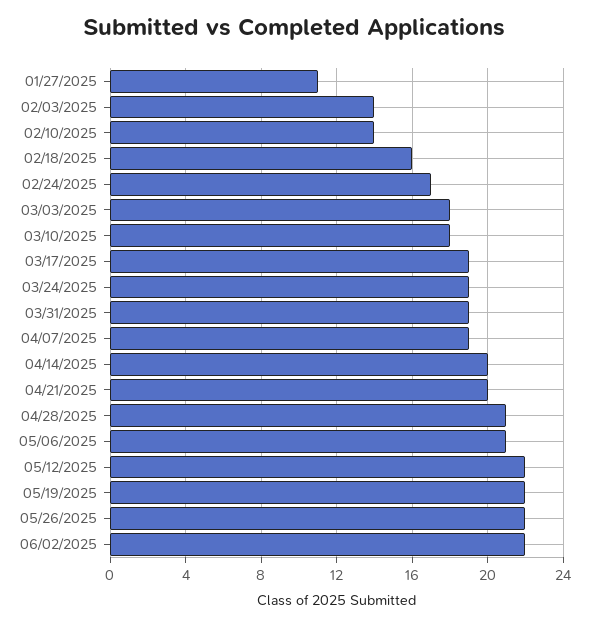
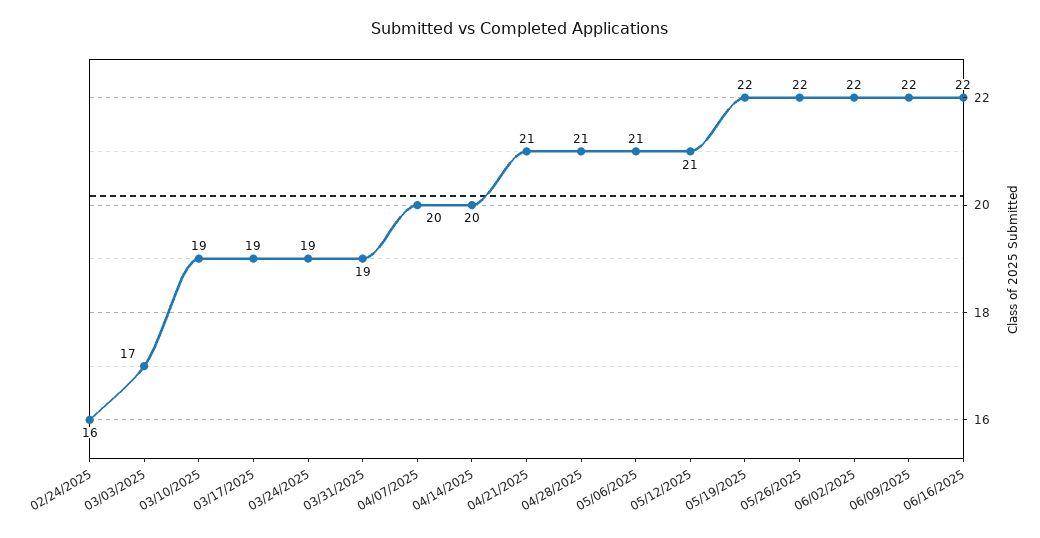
01/27/2025: 11 -> none
02/03/2025: 14 -> none
02/10/2025: 14 -> none
02/18/2025: 16 -> none
02/24/2025: 17 -> 16
03/03/2025: 18 -> 17
03/10/2025: 18 -> 19
04/07/2025: 19 -> 20
04/21/2025: 20 -> 21
05/12/2025: 22 -> 21
06/09/2025: none -> 22
06/16/2025: none -> 22

